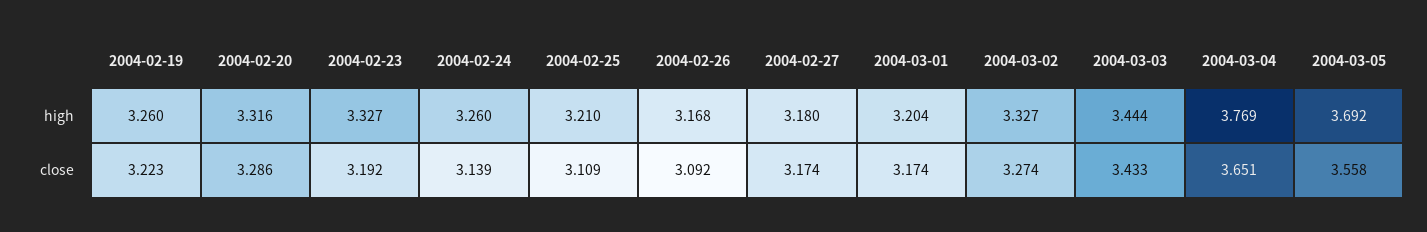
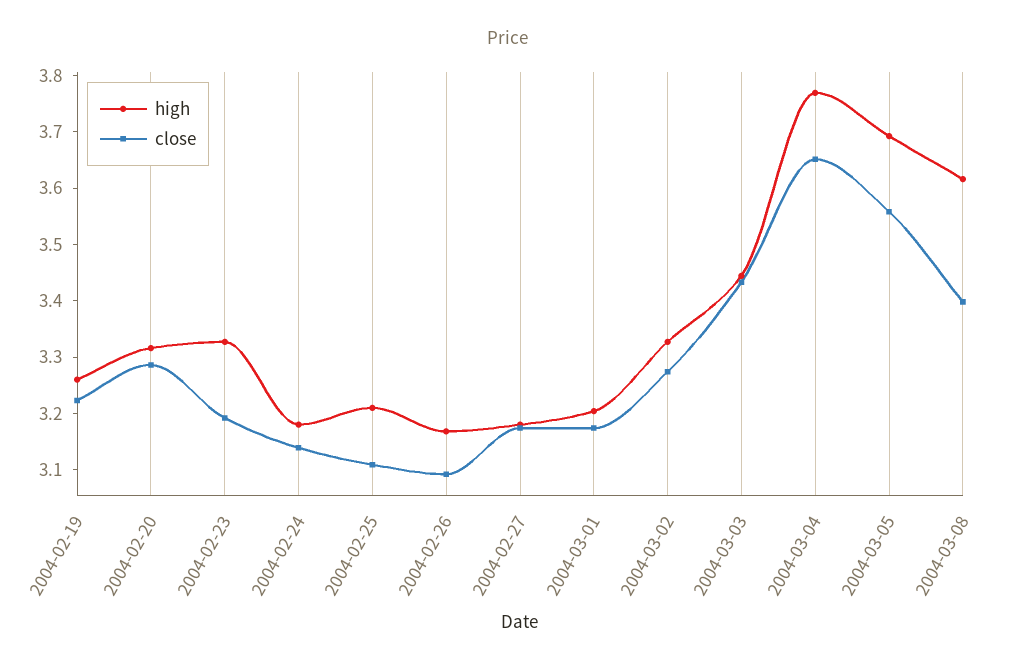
high, 2004-02-24: 3.26 -> 3.18
high, 2004-03-08: none -> 3.62
close, 2004-03-08: none -> 3.4

